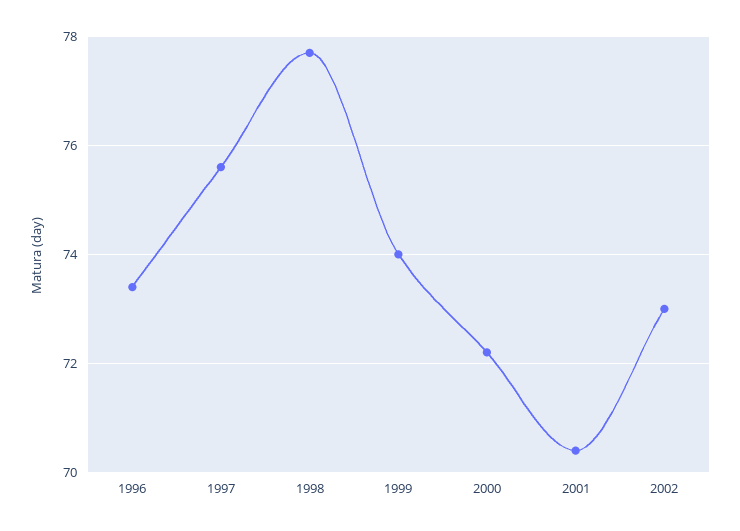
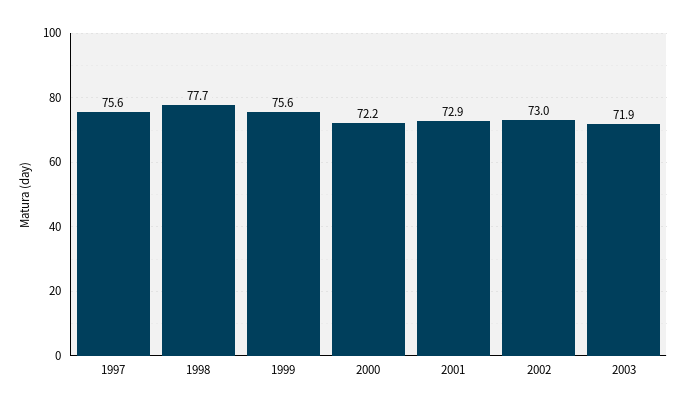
1996: 73.5 -> none
1999: 74 -> 75.6
2001: 70.5 -> 72.9
2003: none -> 71.9

